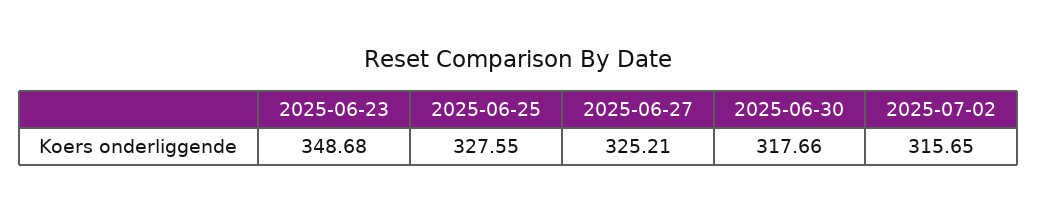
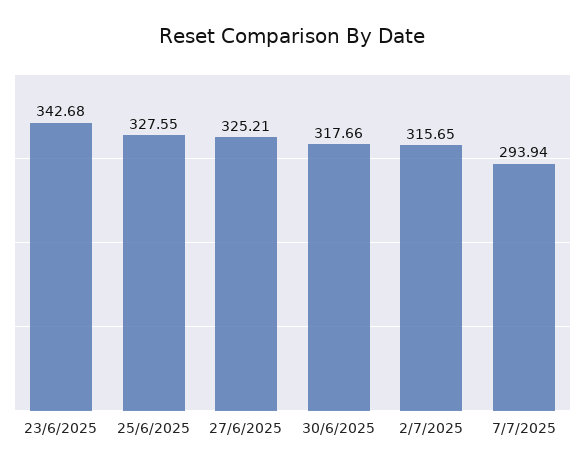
2025-06-23: 348.68 -> 342.68
7/7/2025: none -> 293.94

